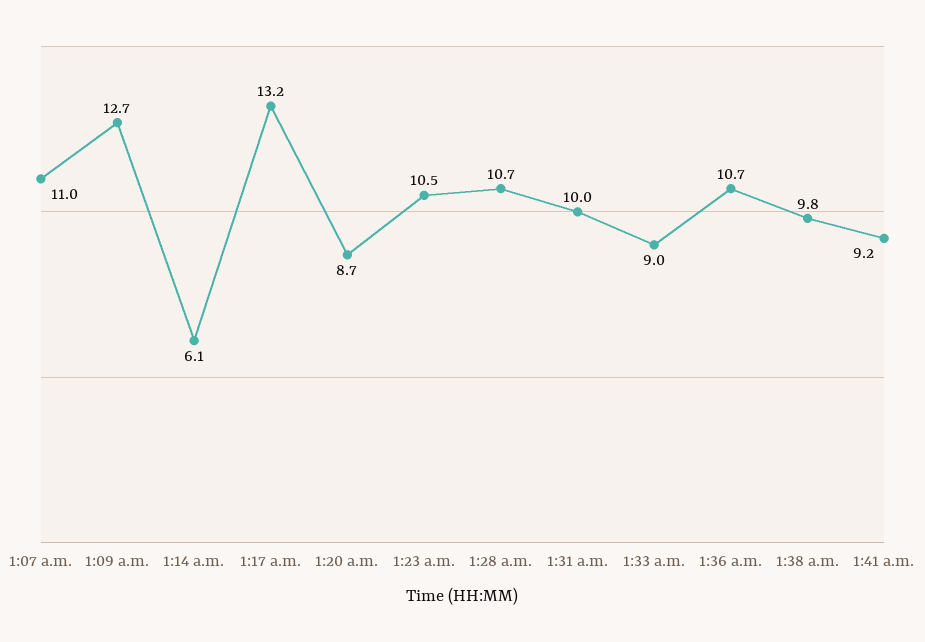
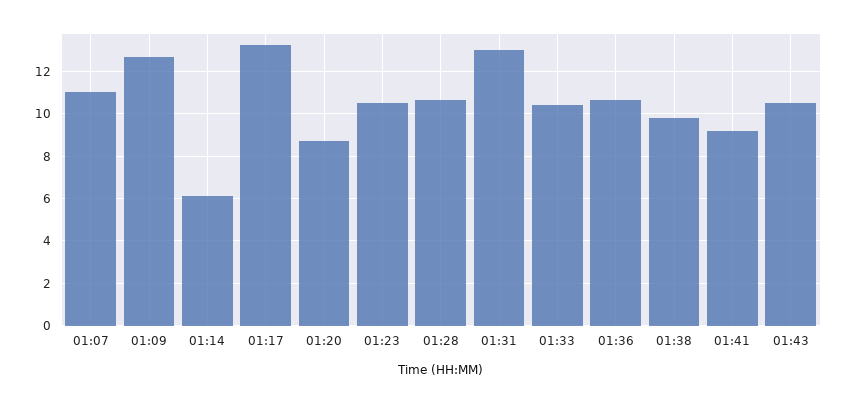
1:31 a.m.: 10 -> 13
1:33 a.m.: 9 -> 10.5
01:43: none -> 10.5

